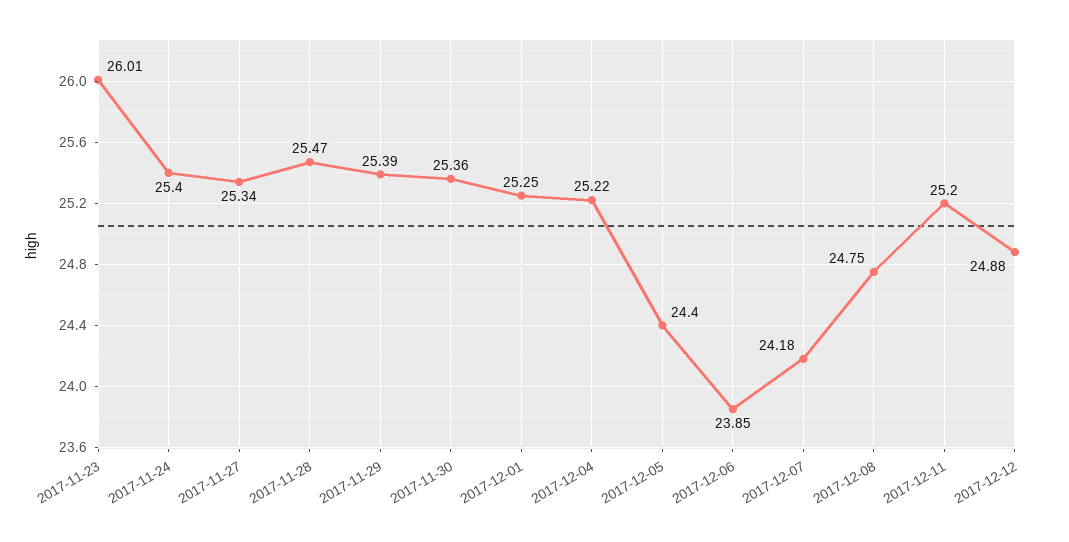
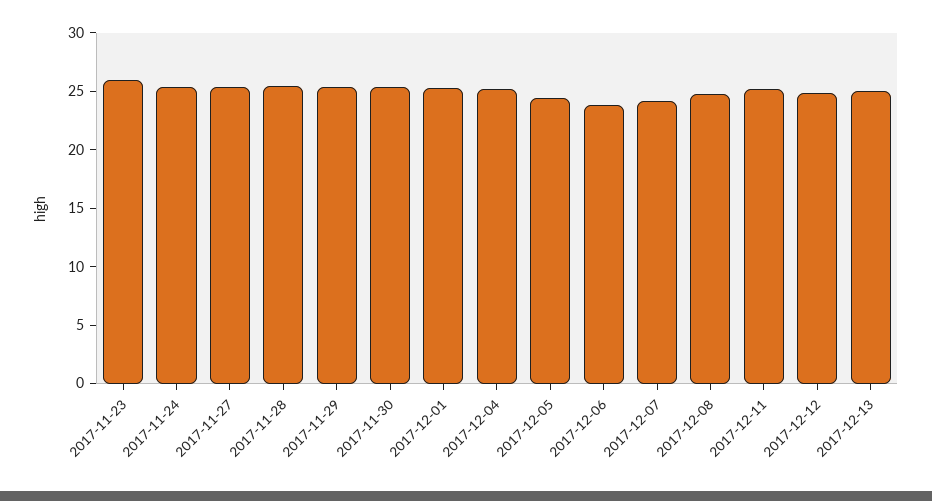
2017-12-13: none -> 25

